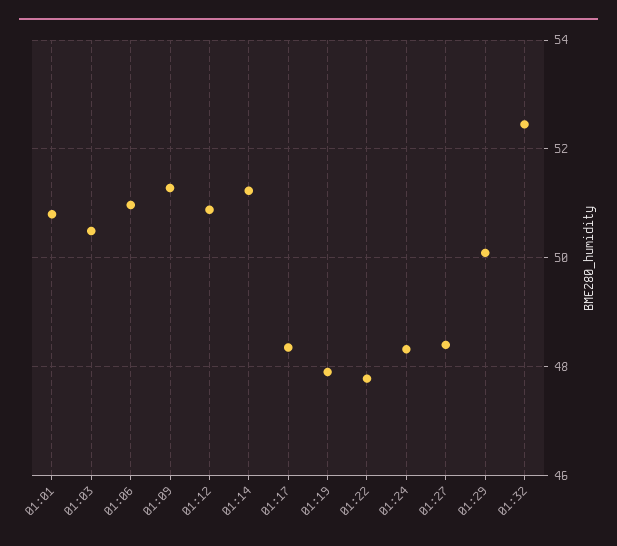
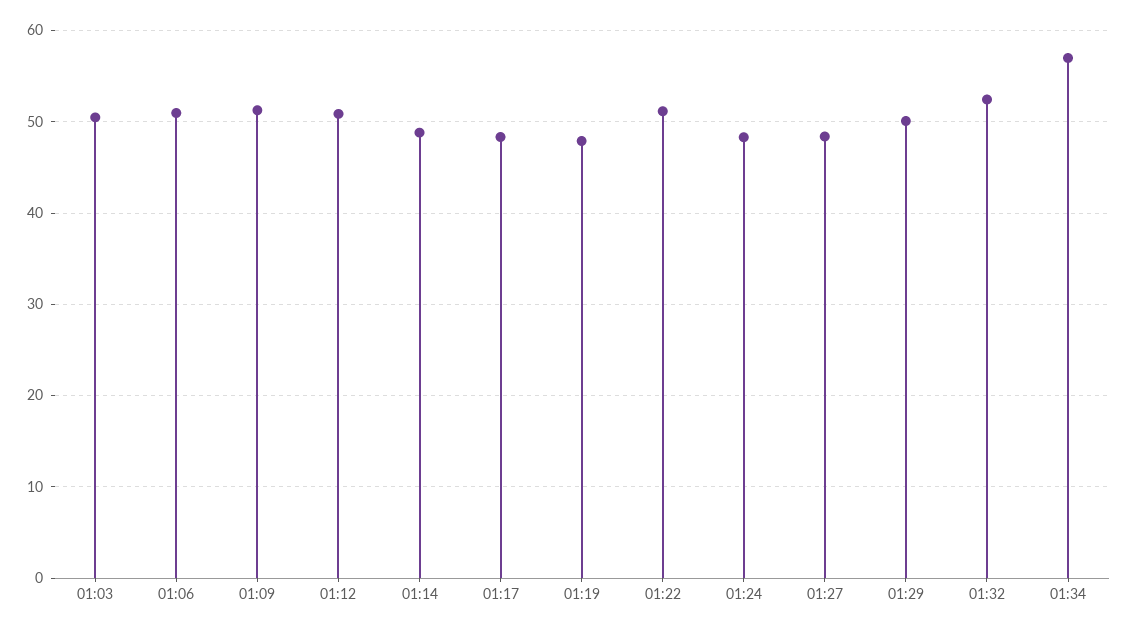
01:01: 50.8 -> none
01:14: 51.2 -> 49
01:22: 47.8 -> 51
01:34: none -> 57

